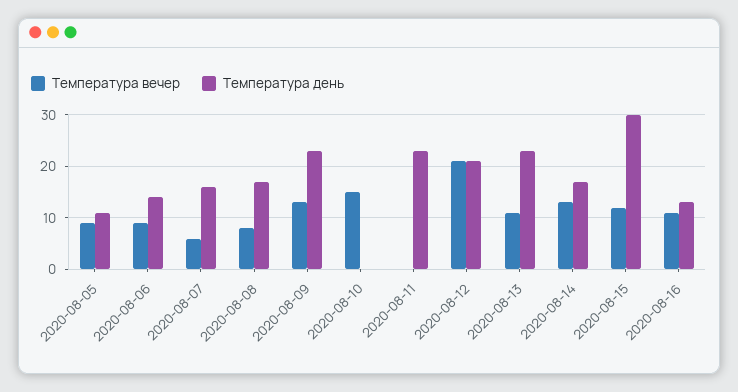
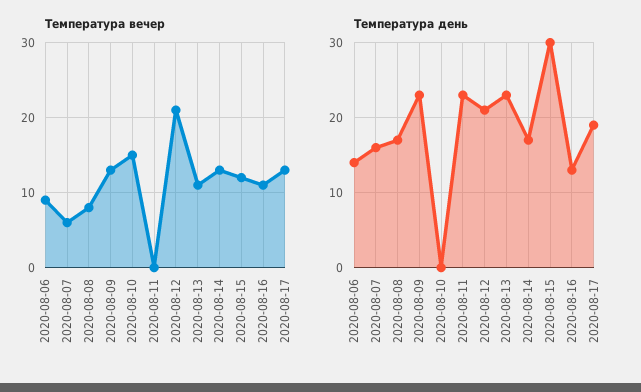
Температура вечер, 2020-08-05: 10 -> none
Температура день, 2020-08-05: 10 -> none
Температура вечер, 2020-08-17: none -> 13
Температура день, 2020-08-17: none -> 19

